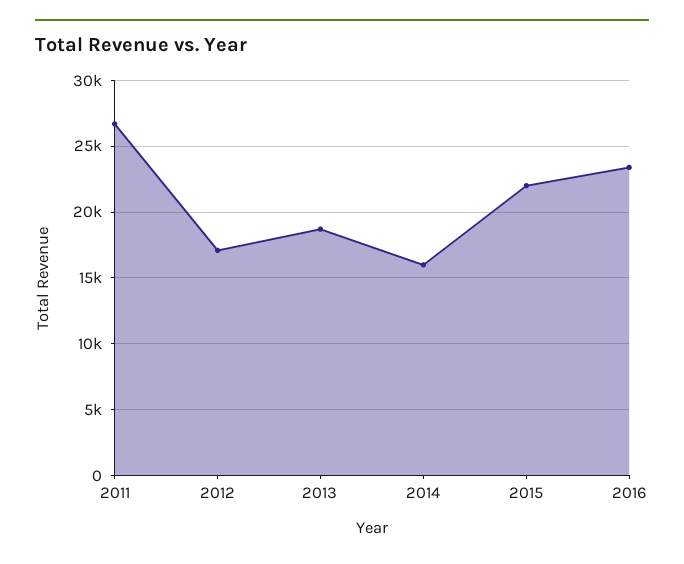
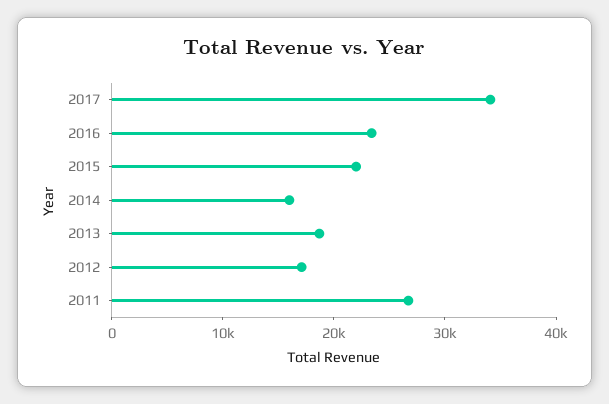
2017: none -> 34000

